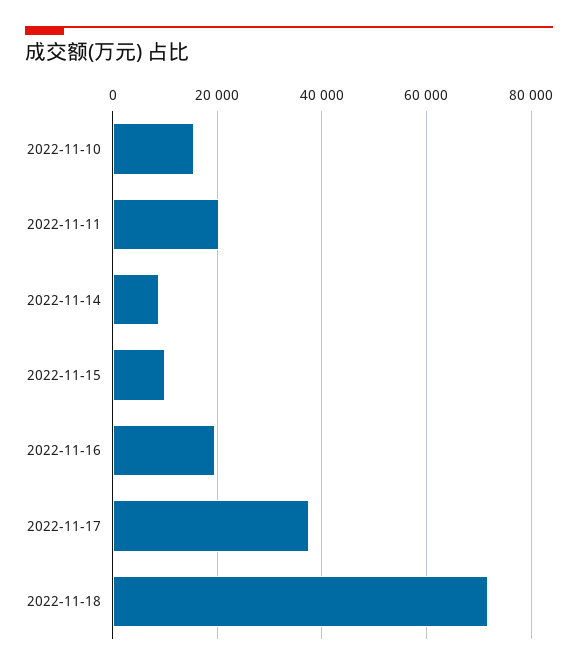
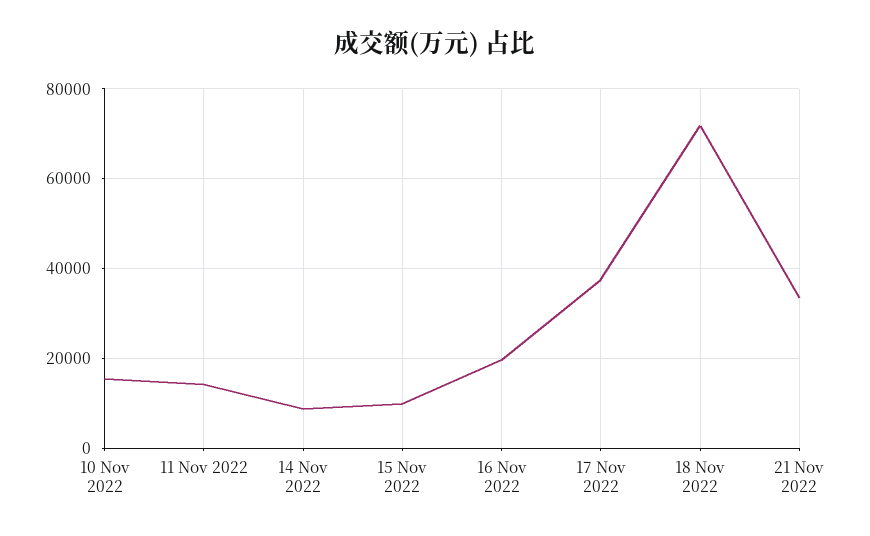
2022-11-11: 20000 -> 14000
21 Nov 2022: none -> 34000

